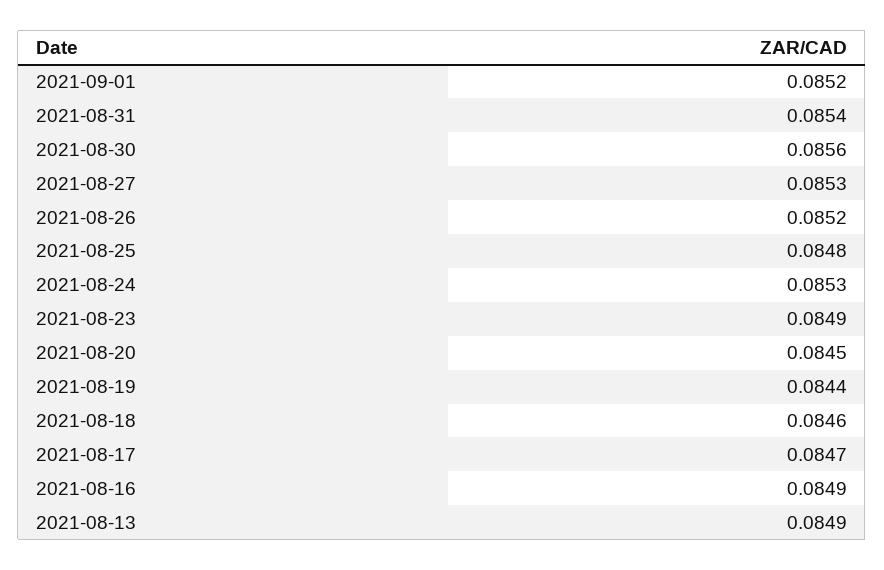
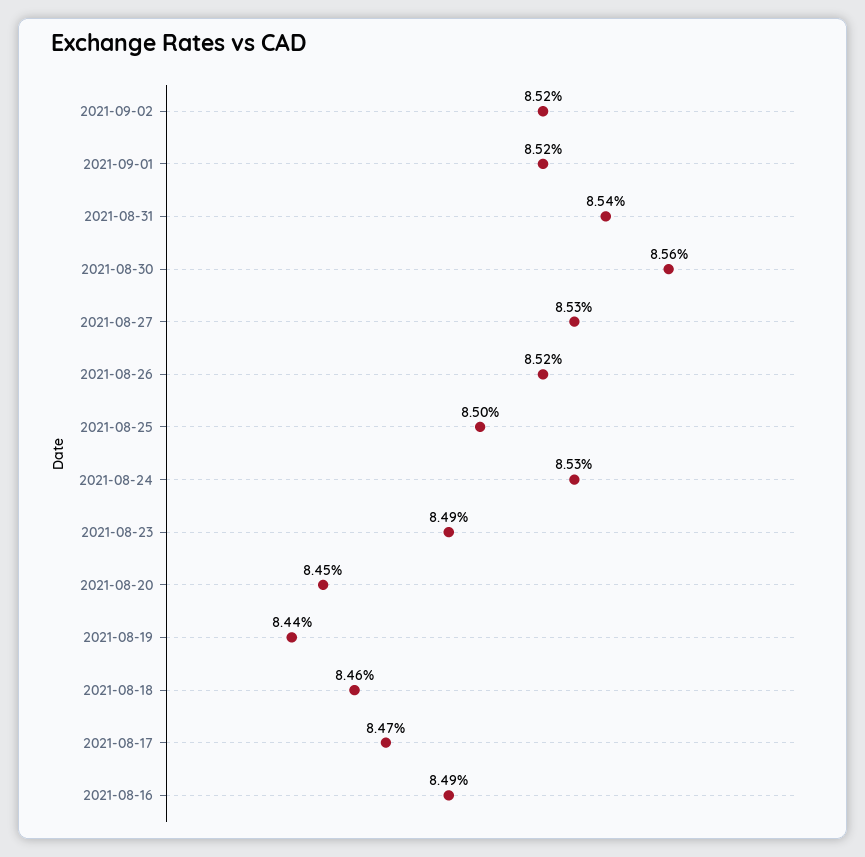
2021-08-25: 0.0848 -> 0.085
2021-08-13: 0.0849 -> none
2021-09-02: none -> 0.0852

